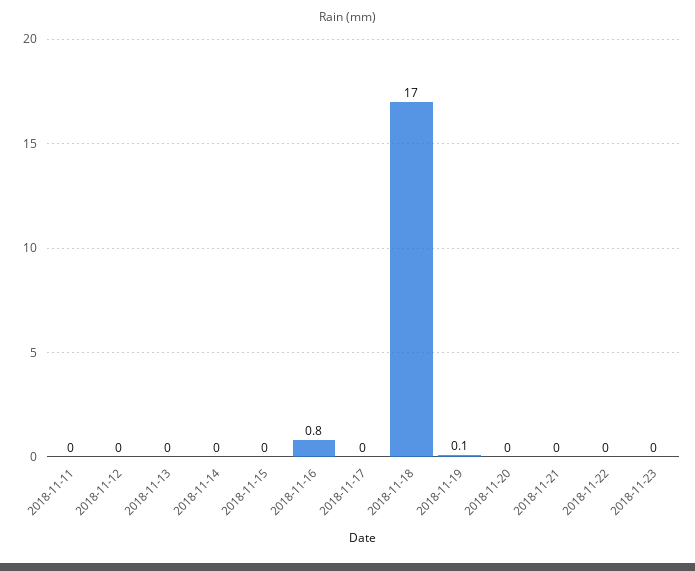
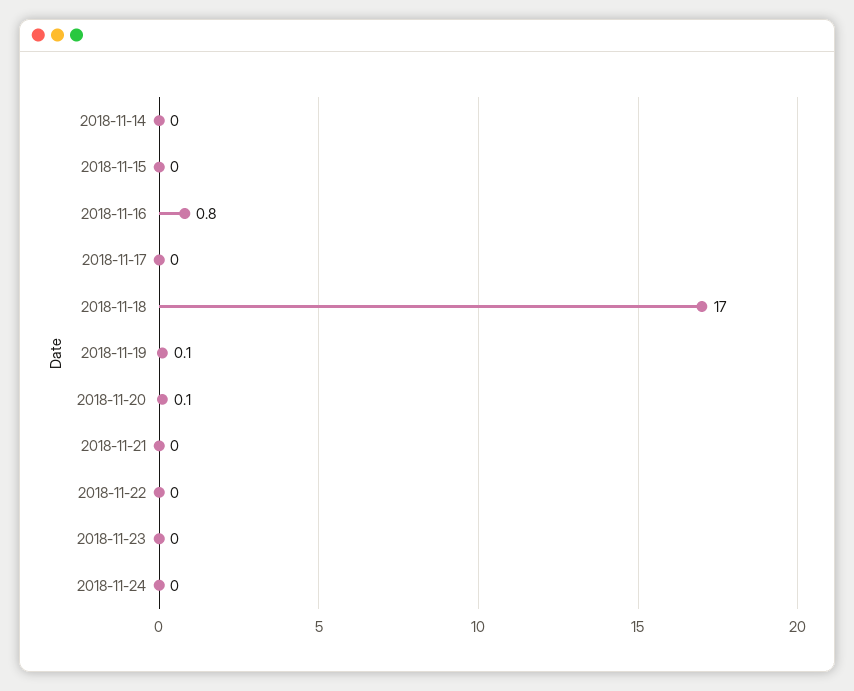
2018-11-11: 0 -> none
2018-11-12: 0 -> none
2018-11-13: 0 -> none
2018-11-20: 0 -> 0.1
2018-11-24: none -> 0

